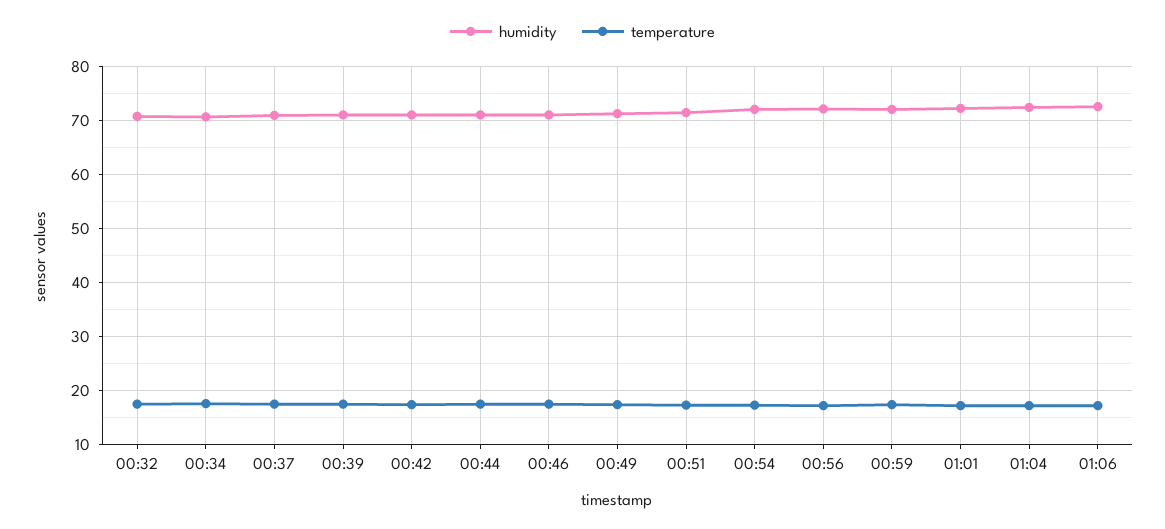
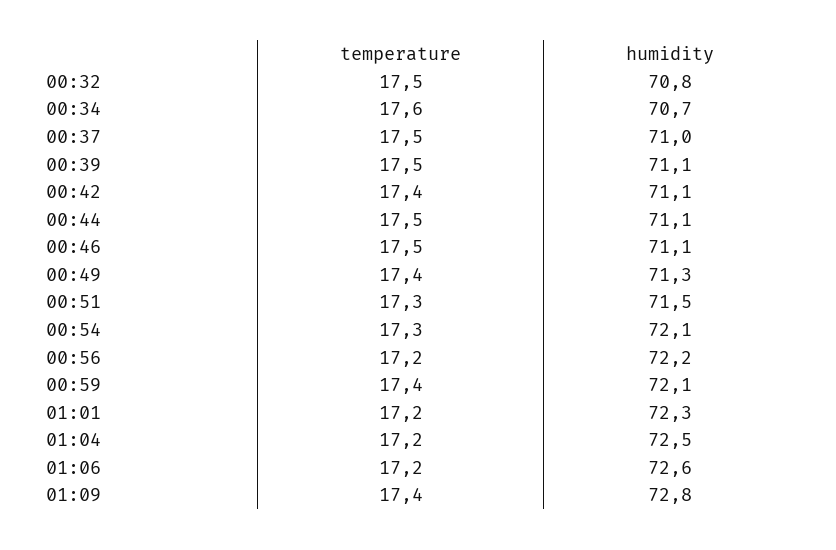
temperature, 01:09: none -> 17.4
humidity, 01:09: none -> 72.8

